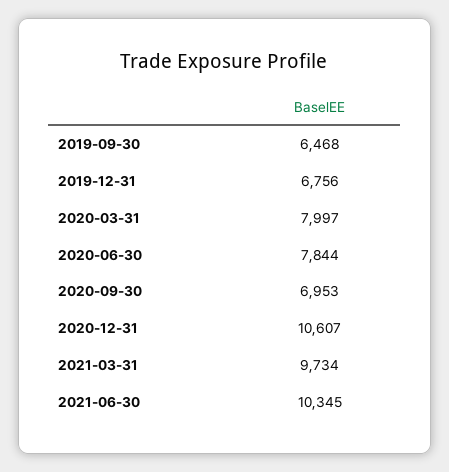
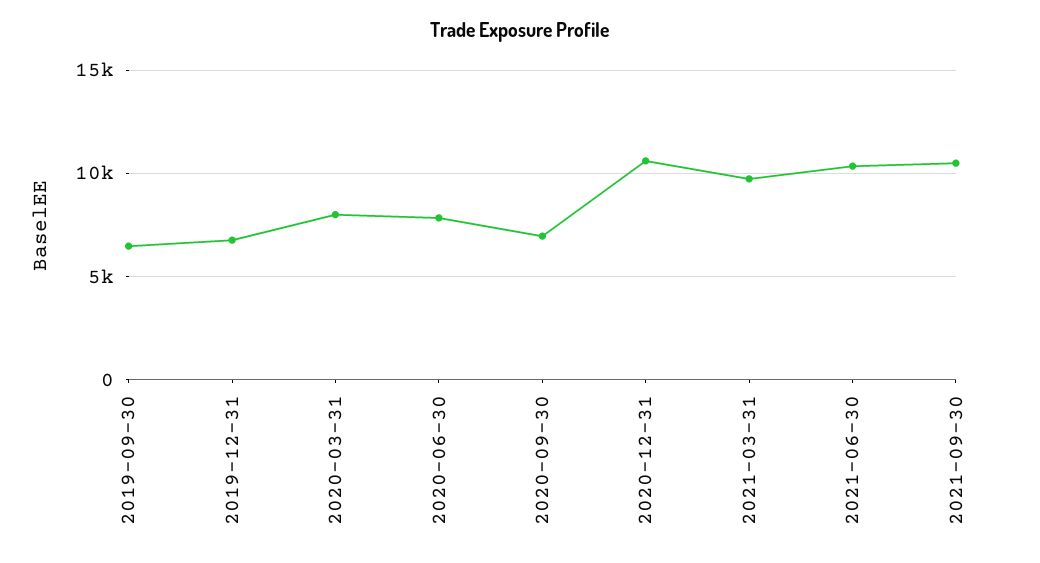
2021-09-30: none -> 10500

